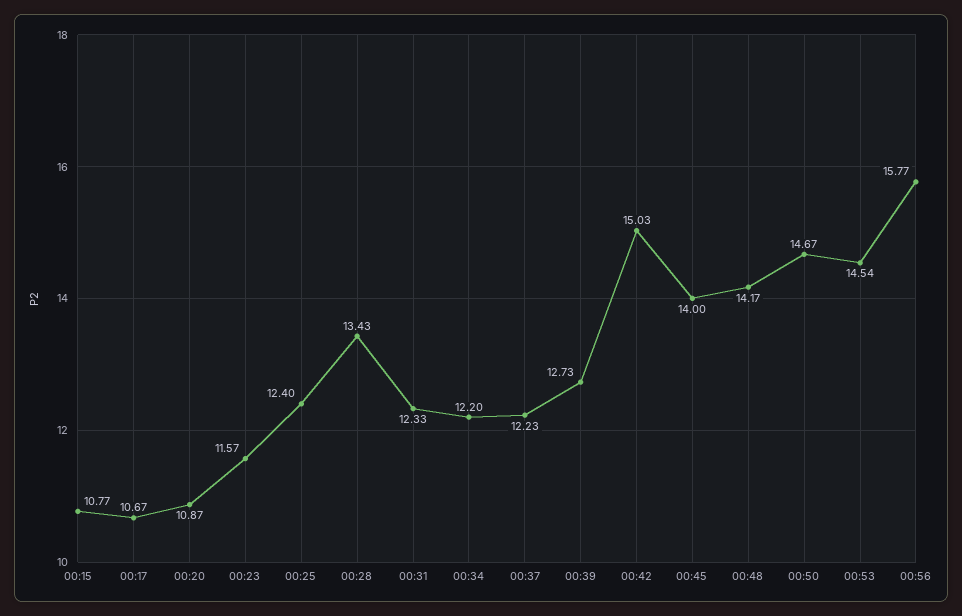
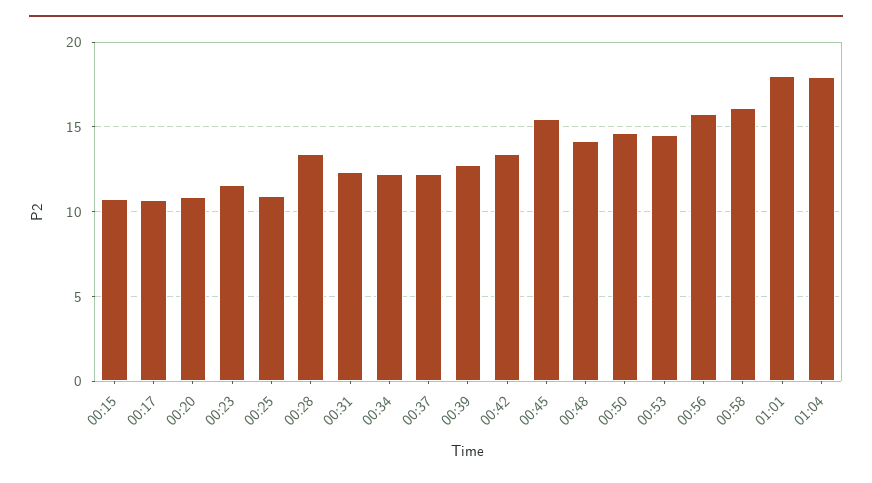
00:25: 12.4 -> 11
00:42: 15.03 -> 13.5
00:45: 14 -> 15.5
00:58: none -> 16
01:01: none -> 18
01:04: none -> 18

